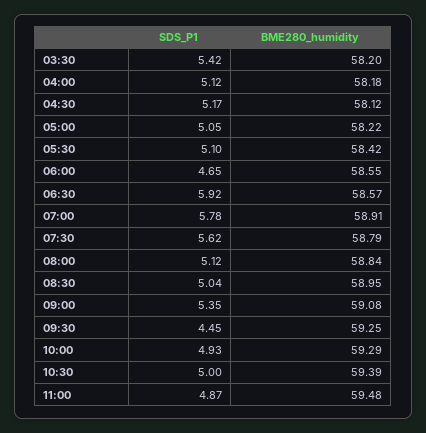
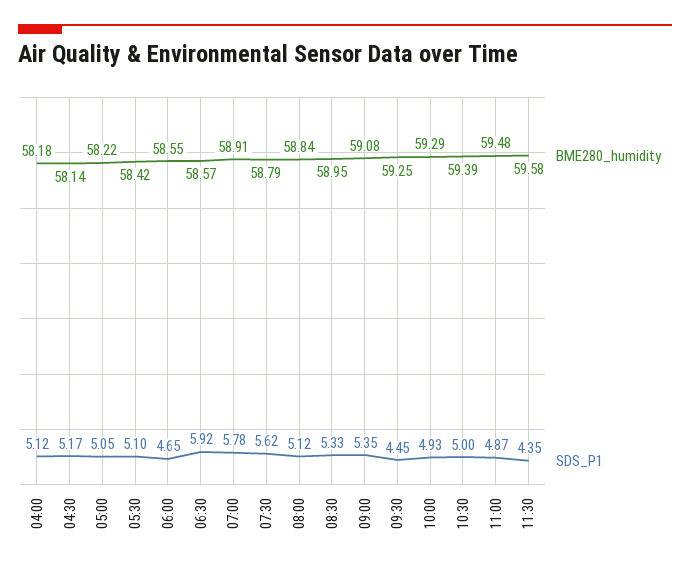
SDS_P1, 03:30: 5.42 -> none
BME280_humidity, 03:30: 58.2 -> none
BME280_humidity, 04:30: 58.12 -> 58.14
SDS_P1, 08:30: 5.04 -> 5.33
BME280_humidity, 11:30: none -> 59.58
SDS_P1, 11:30: none -> 4.35

